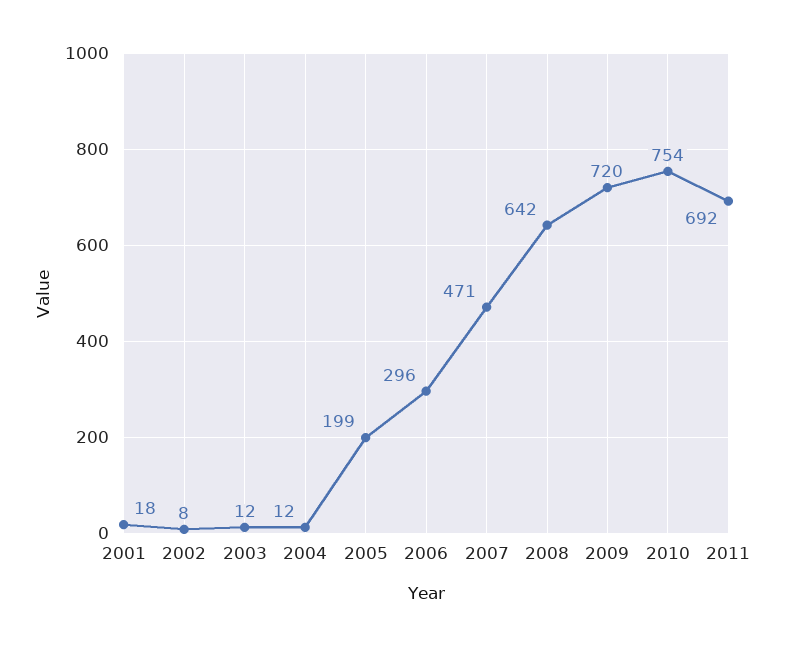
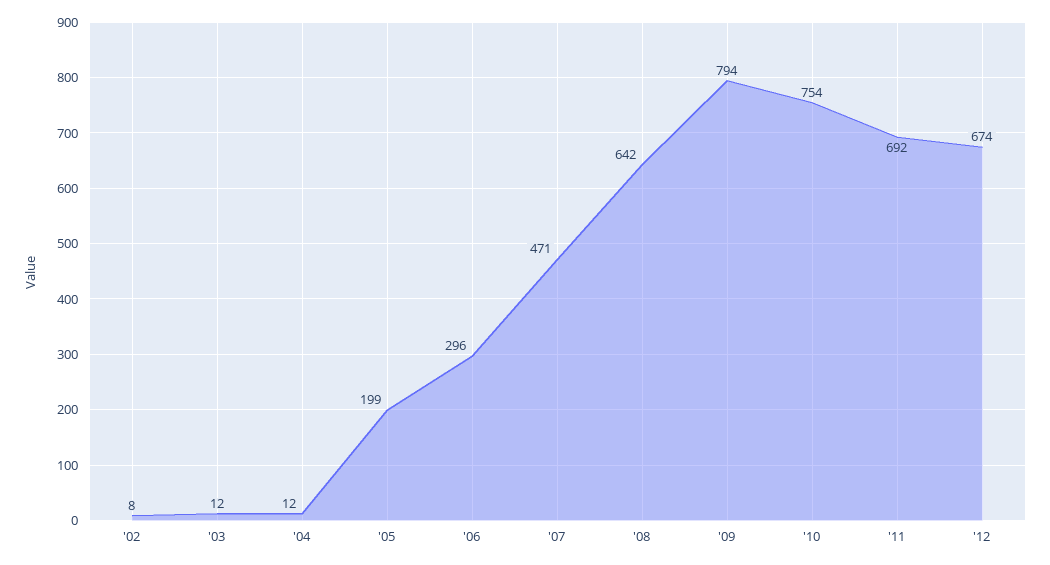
2001: 18 -> none
2009: 720 -> 794
'12: none -> 674

